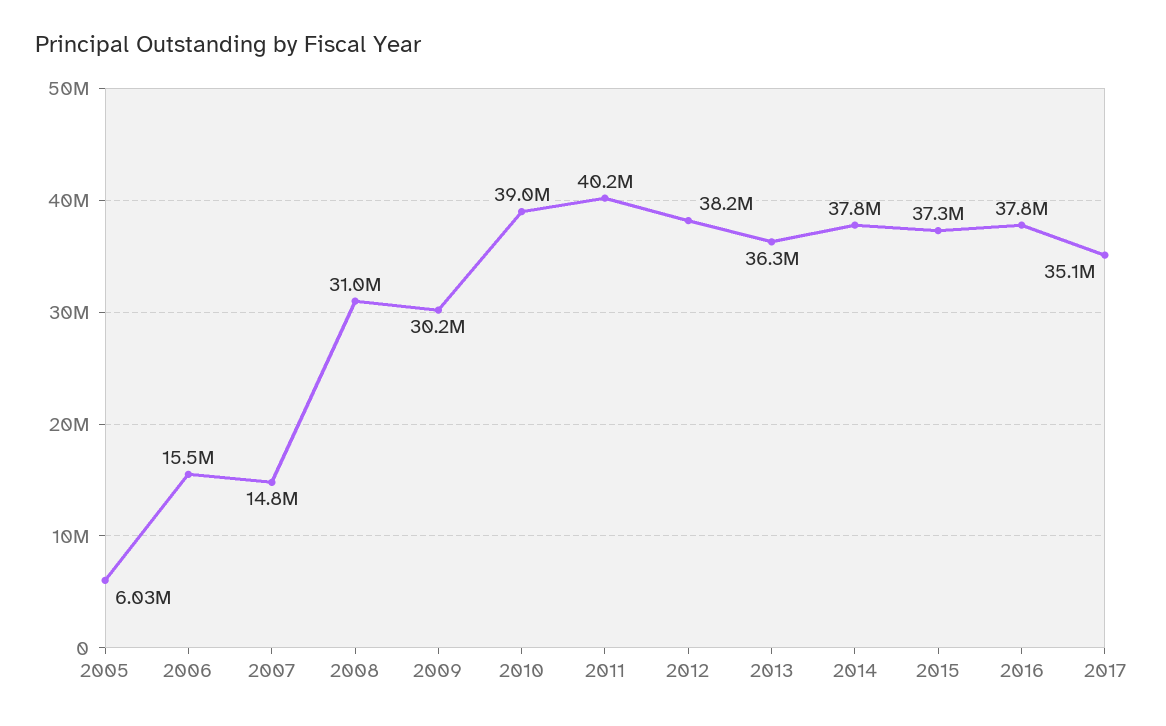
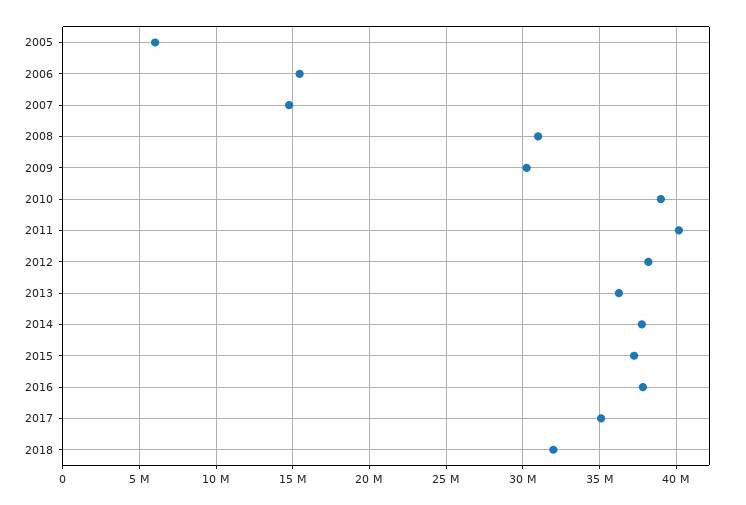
2018: none -> 32000000

